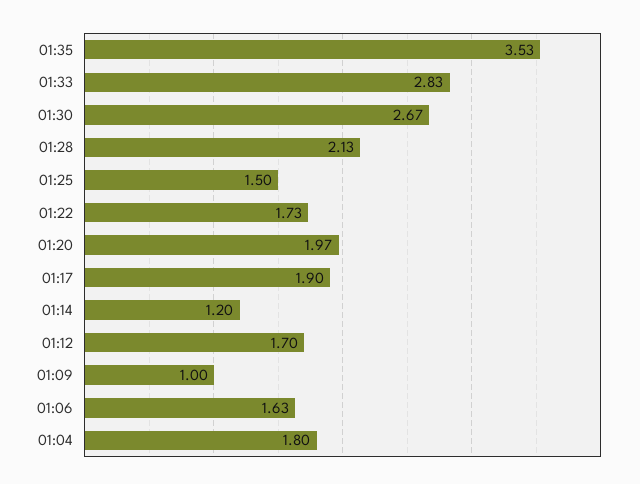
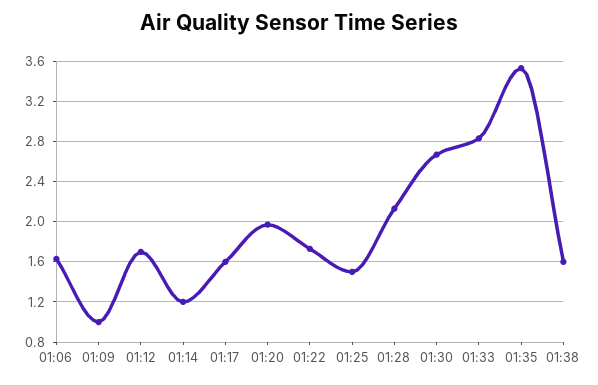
01:17: 1.9 -> 1.6
01:04: 1.8 -> none
01:38: none -> 1.6

